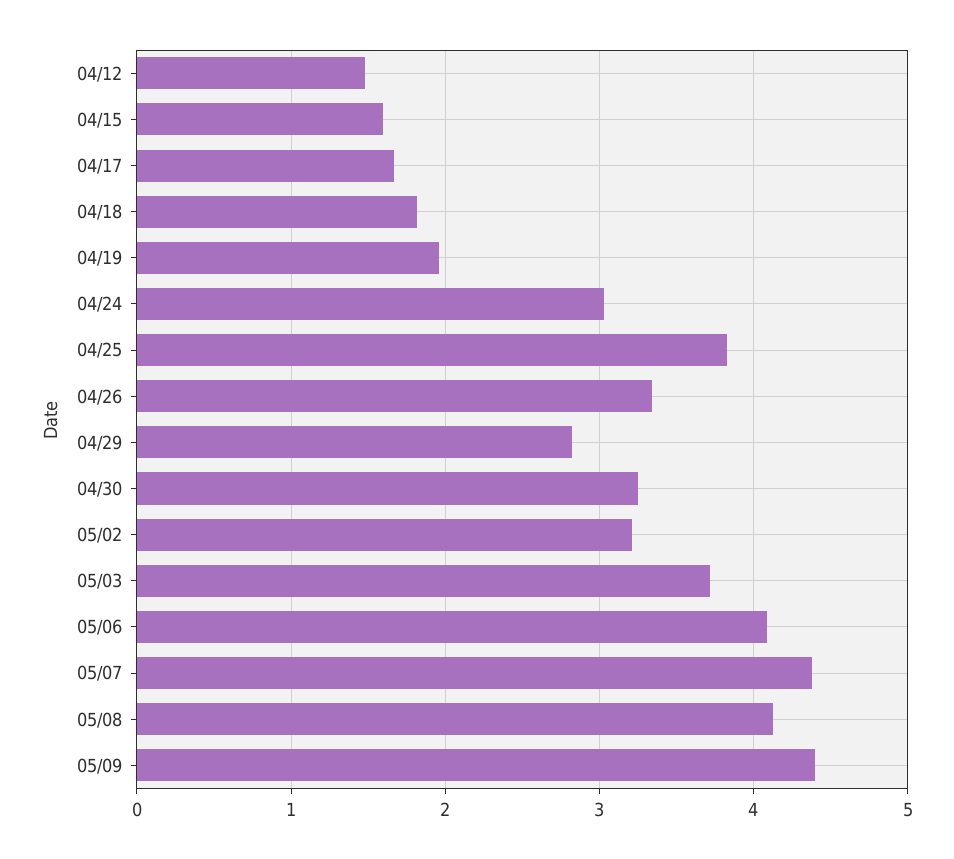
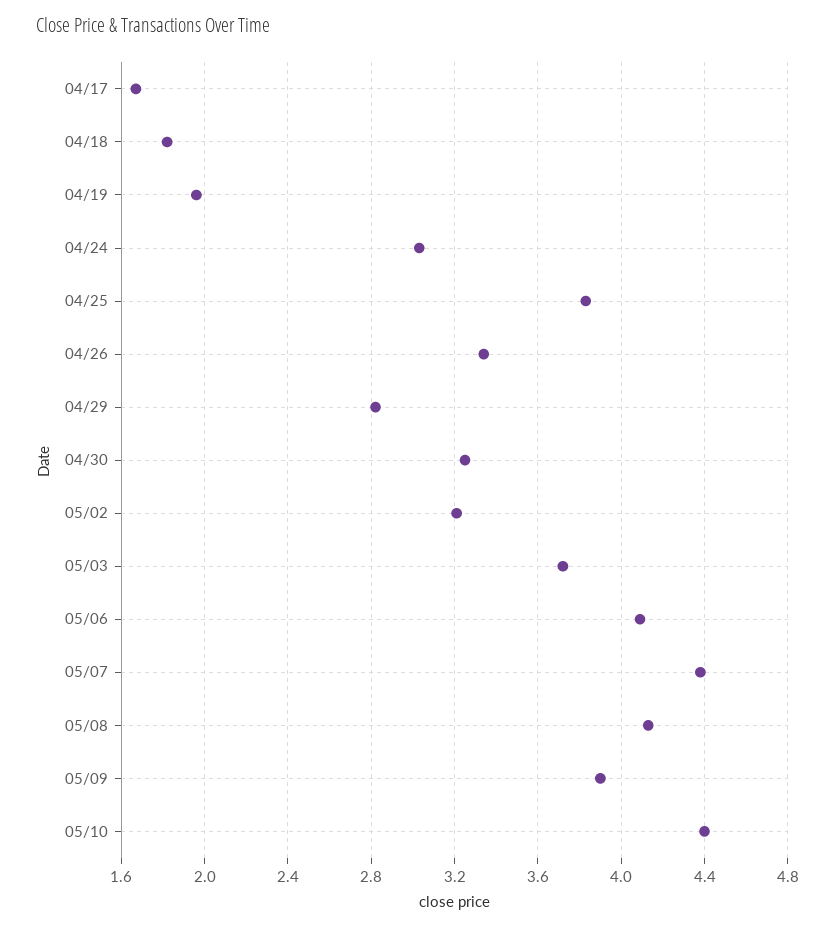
04/12: 1.5 -> none
04/15: 1.6 -> none
05/09: 4.4 -> 3.9
05/10: none -> 4.4

